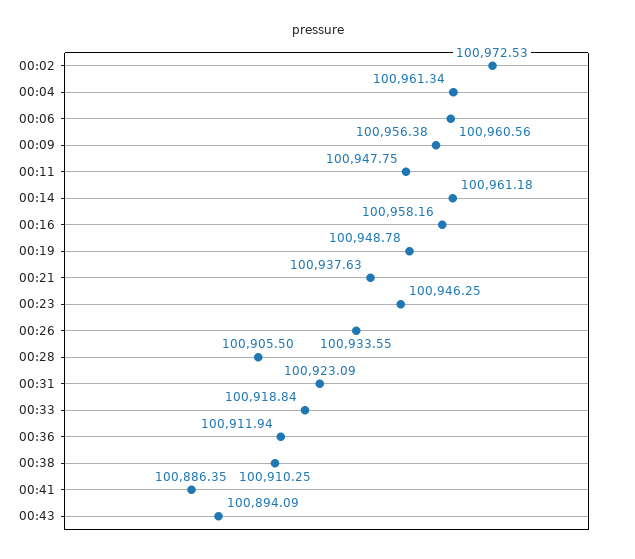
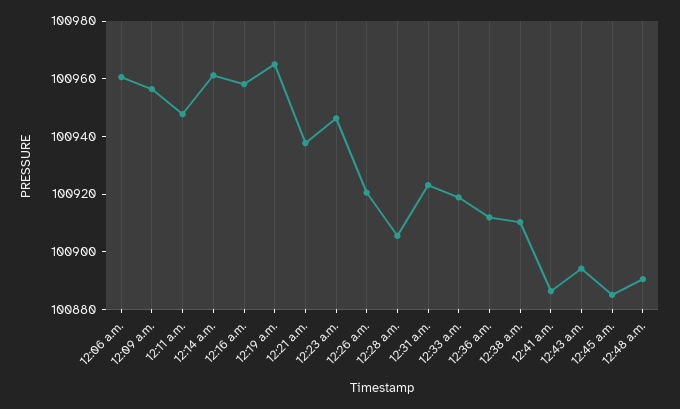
00:02: 100972.53 -> none
00:04: 100961.34 -> none
00:19: 100948.78 -> 100965
00:26: 100933.55 -> 100920
12:45 a.m.: none -> 100885
12:48 a.m.: none -> 100890

